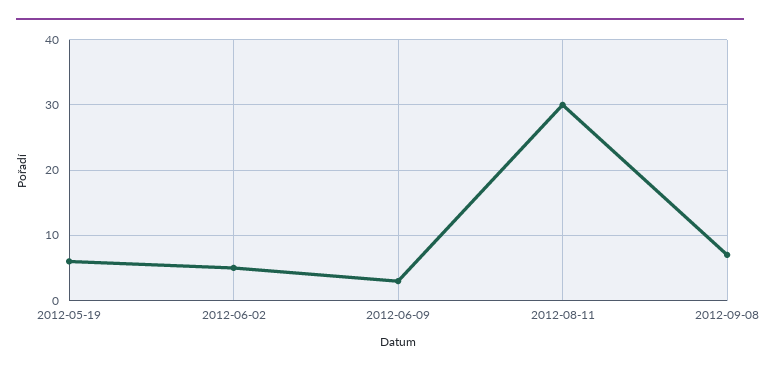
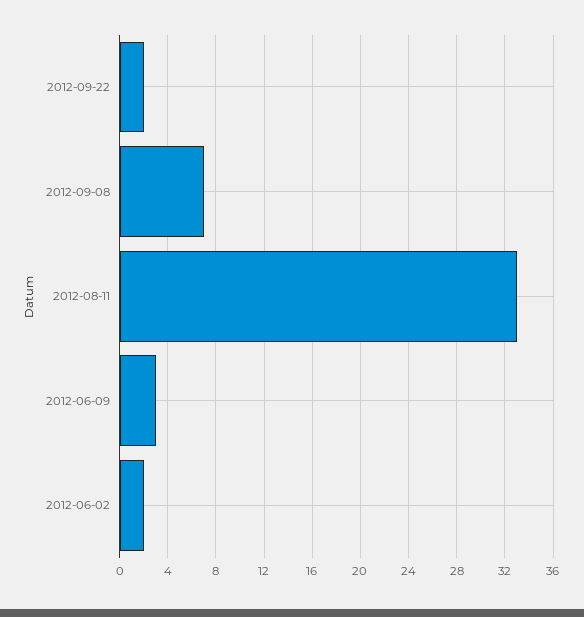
2012-05-19: 6 -> none
2012-06-02: 5 -> 2
2012-08-11: 30 -> 33
2012-09-22: none -> 2

